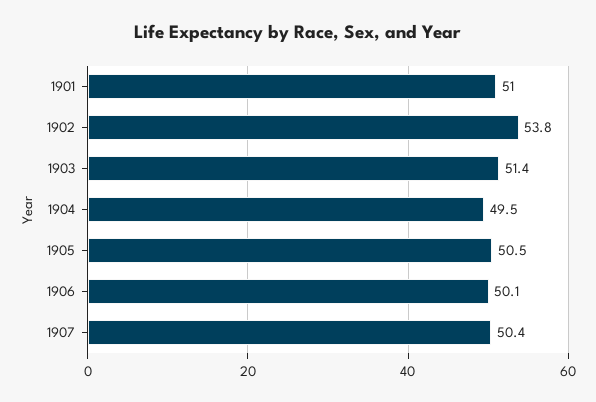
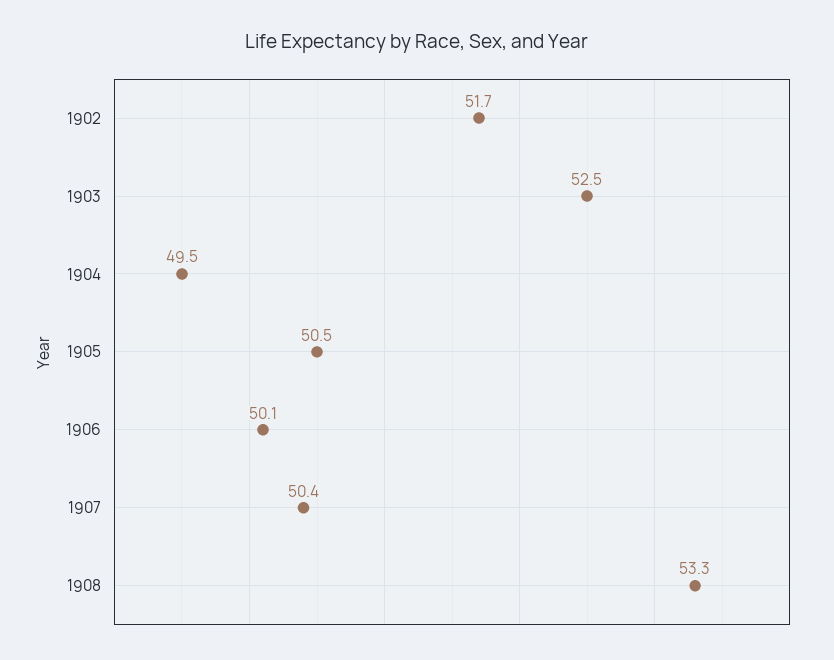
1901: 51 -> none
1902: 53.8 -> 51.7
1903: 51.4 -> 52.5
1908: none -> 53.3

